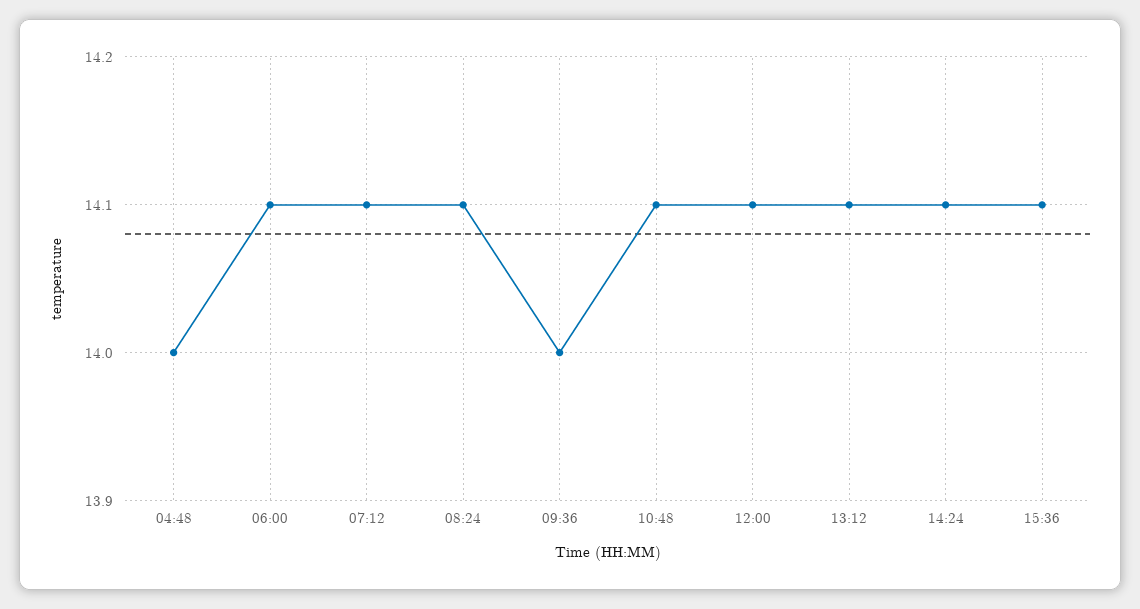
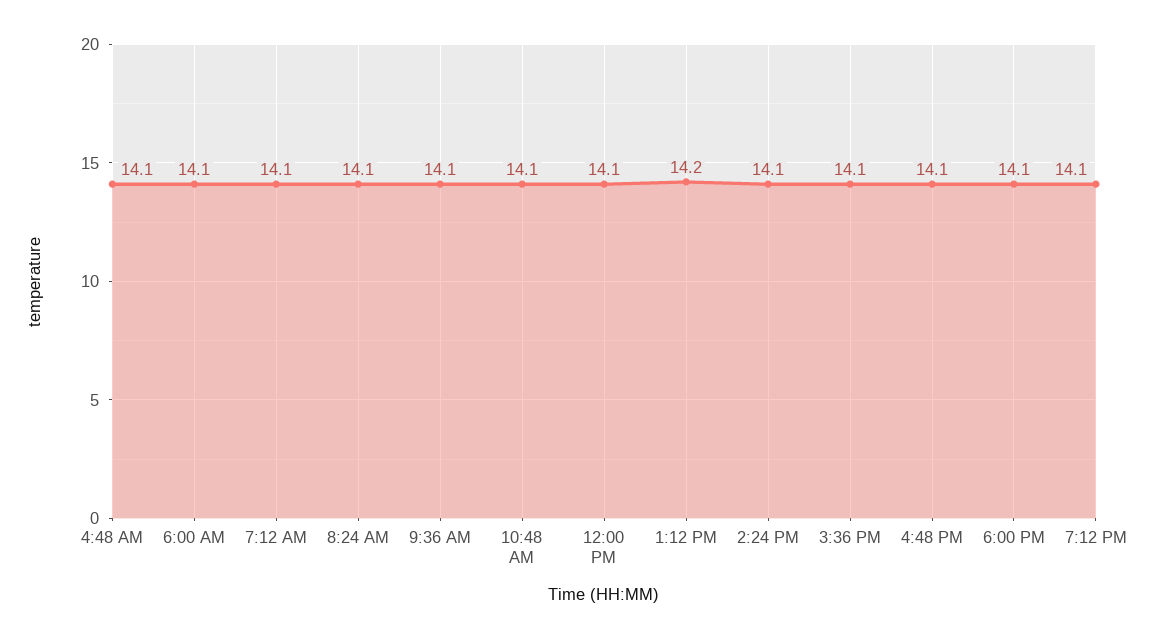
04:48: 14 -> 14.1
09:36: 14 -> 14.1
13:12: 14.1 -> 14.2
4:48 PM: none -> 14.1
6:00 PM: none -> 14.1
7:12 PM: none -> 14.1

